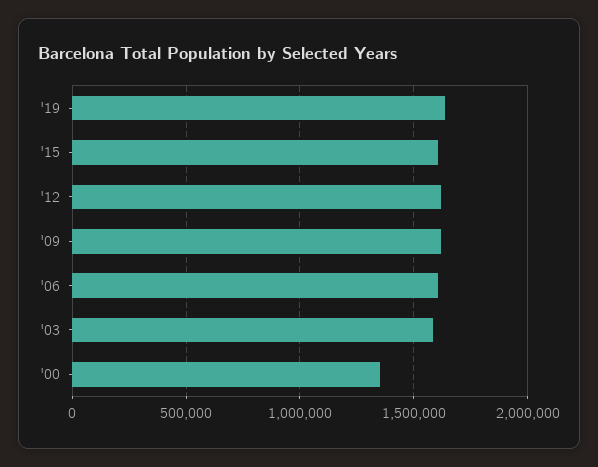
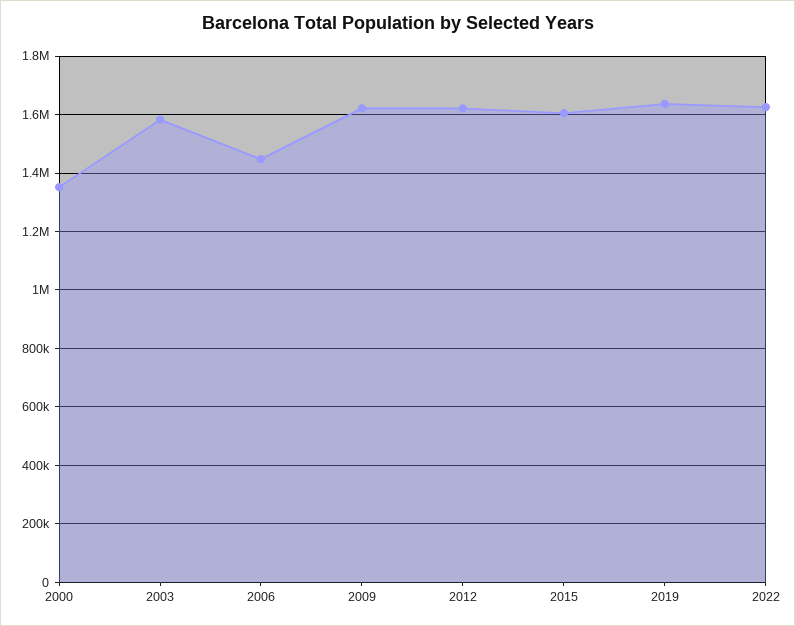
'06: 1600000 -> 1450000
2022: none -> 1625000

